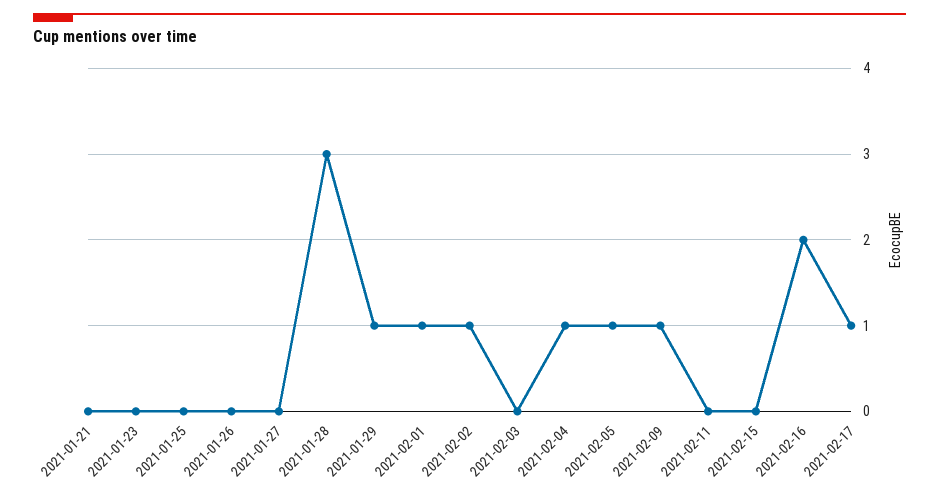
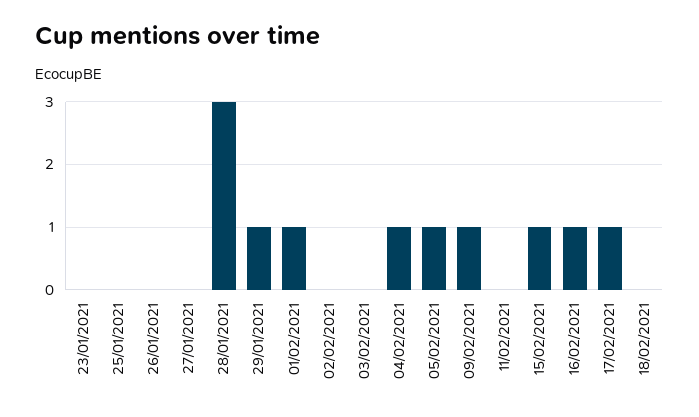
2021-01-21: 0 -> none
2021-02-02: 1 -> 0
2021-02-15: 0 -> 1
2021-02-16: 2 -> 1
18/02/2021: none -> 0

